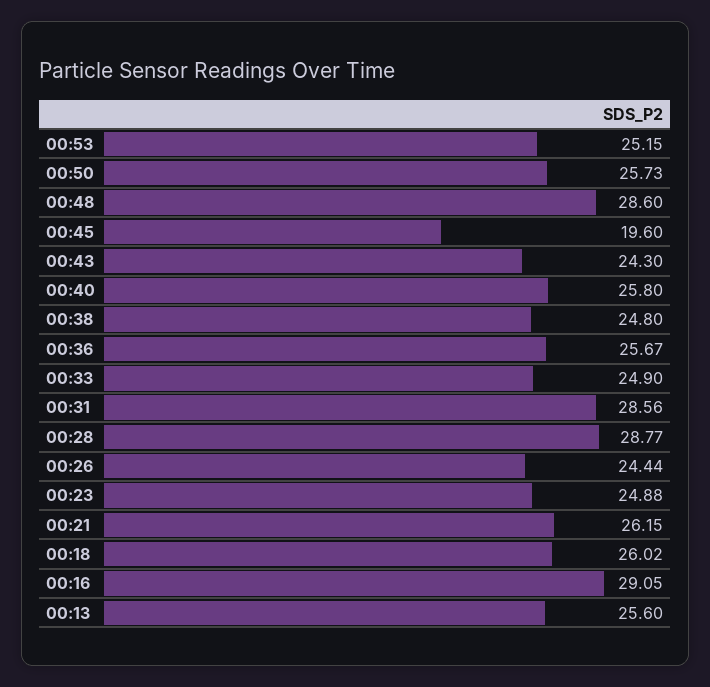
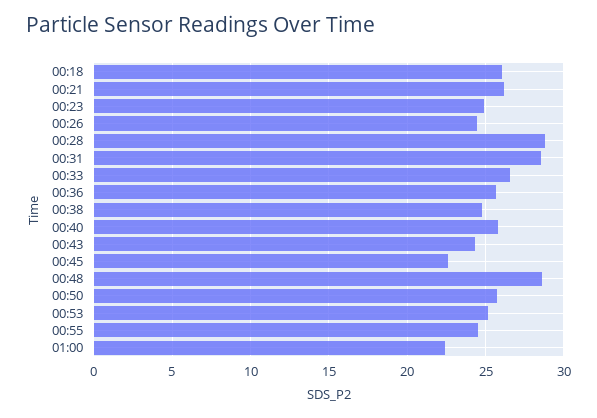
00:45: 19.6 -> 22.5
00:33: 24.9 -> 26.5
00:16: 29.05 -> none
00:13: 25.6 -> none
00:55: none -> 24.5
01:00: none -> 22.5

